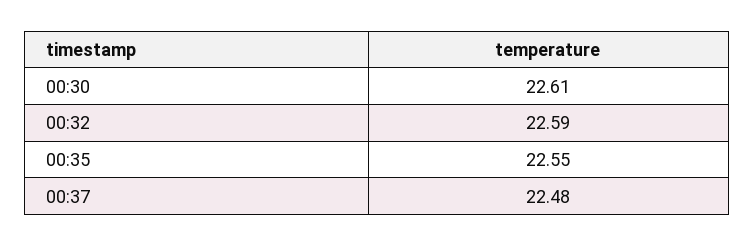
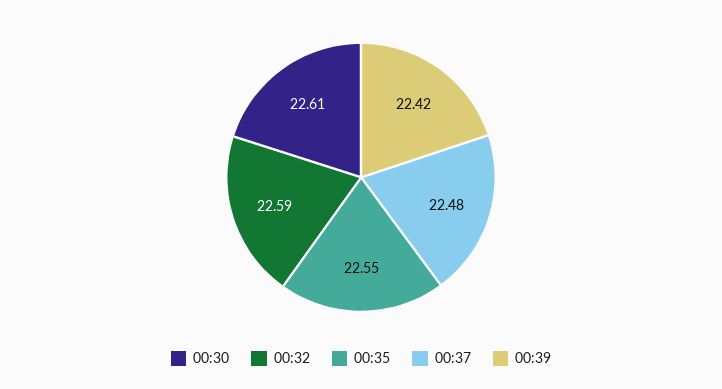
00:39: none -> 22.42

